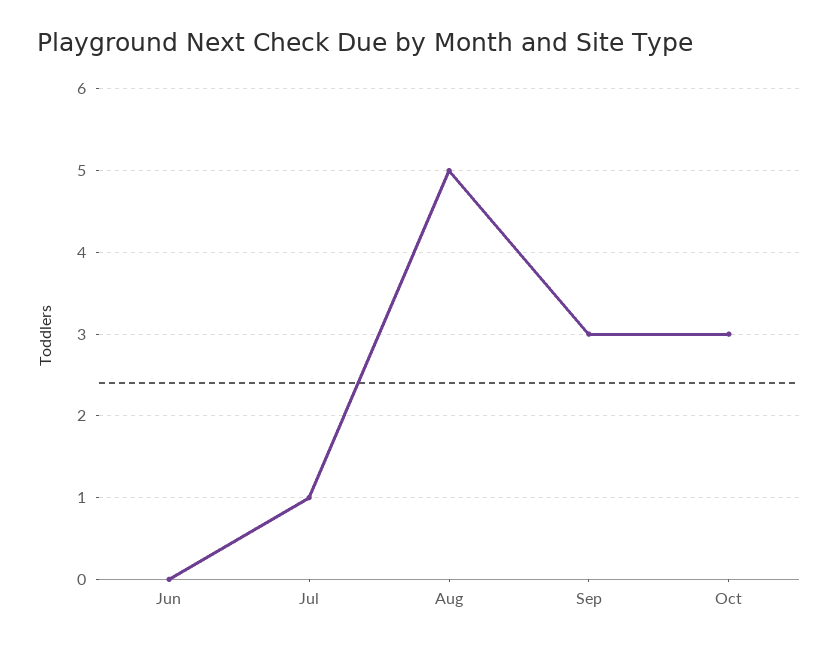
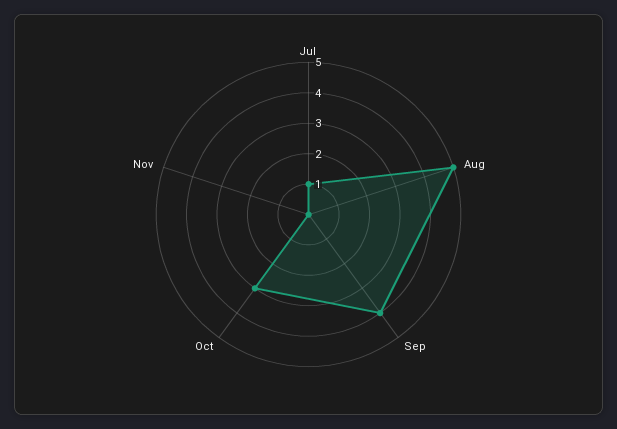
Jun: 0 -> none
Sep: 3 -> 4
Nov: none -> 0

